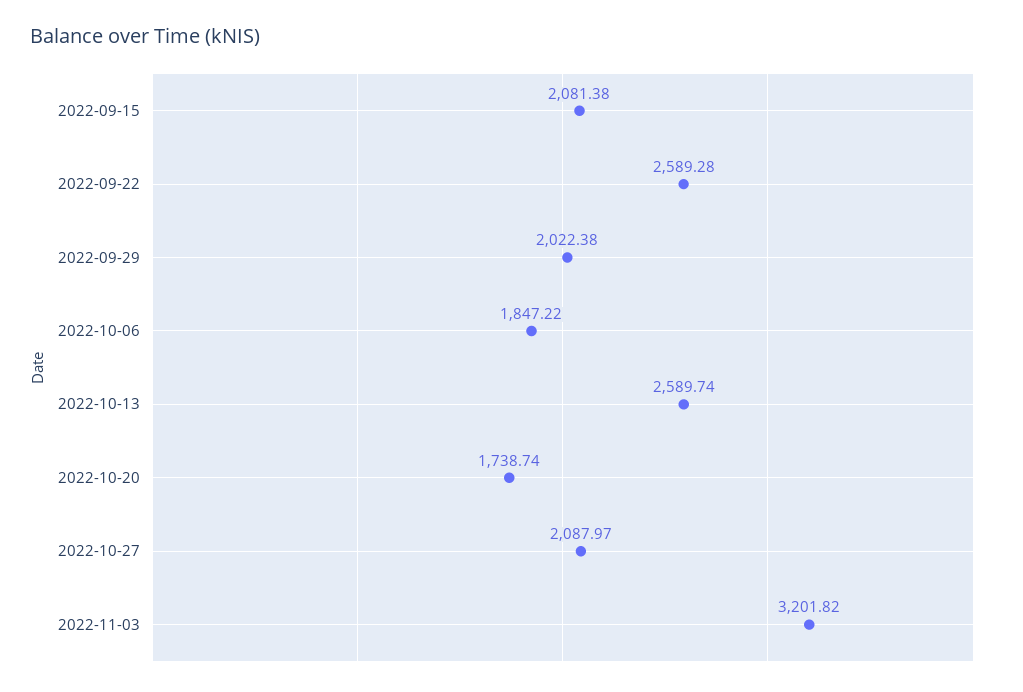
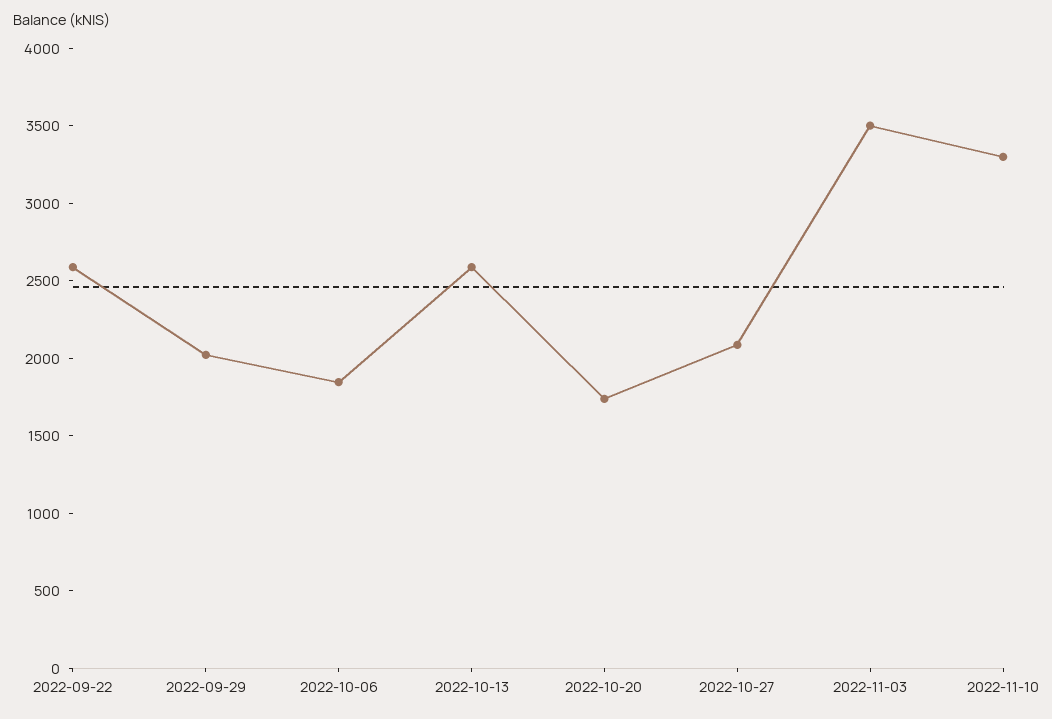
2022-09-15: 2081.38 -> none
2022-11-03: 3201.82 -> 3500
2022-11-10: none -> 3300

